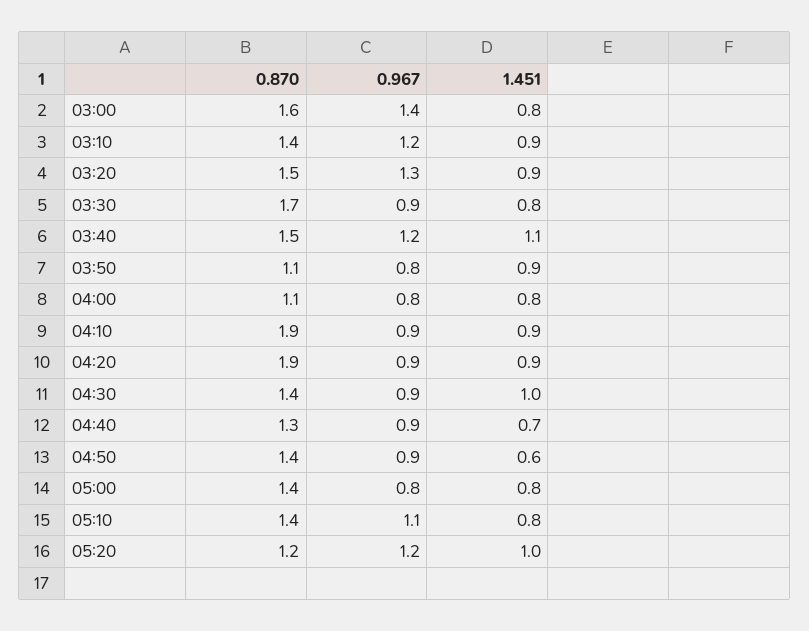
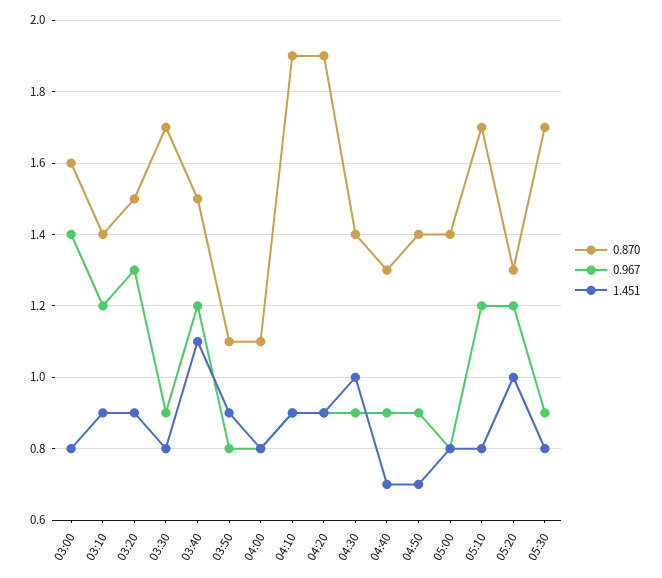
1.451, 04:50: 0.6 -> 0.7
0.870, 05:10: 1.4 -> 1.7
0.967, 05:10: 1.1 -> 1.2
0.870, 05:20: 1.2 -> 1.3
0.870, 05:30: none -> 1.7
0.967, 05:30: none -> 0.9
1.451, 05:30: none -> 0.8

